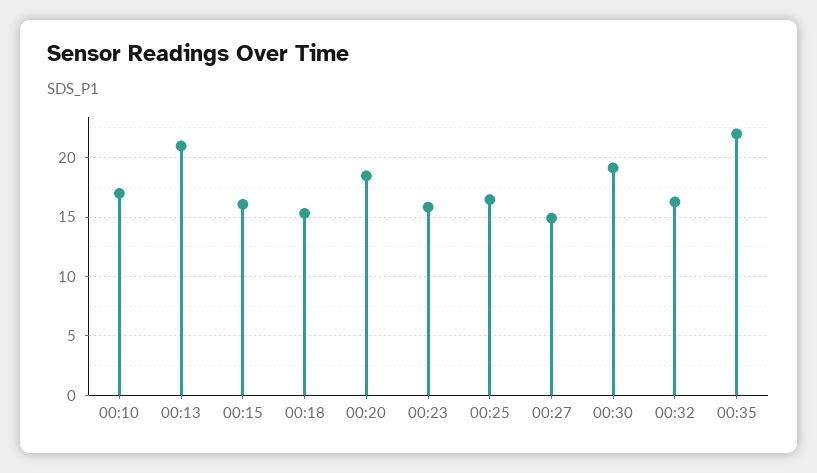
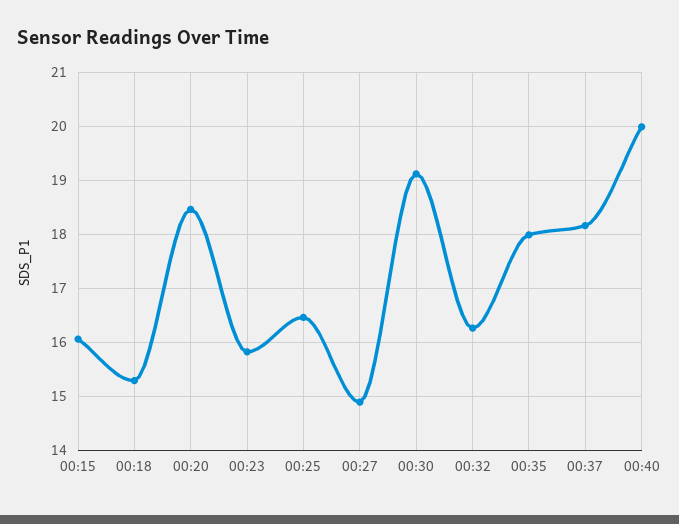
00:10: 17 -> none
00:13: 21 -> none
00:35: 22 -> 18
00:37: none -> 18.2
00:40: none -> 20

